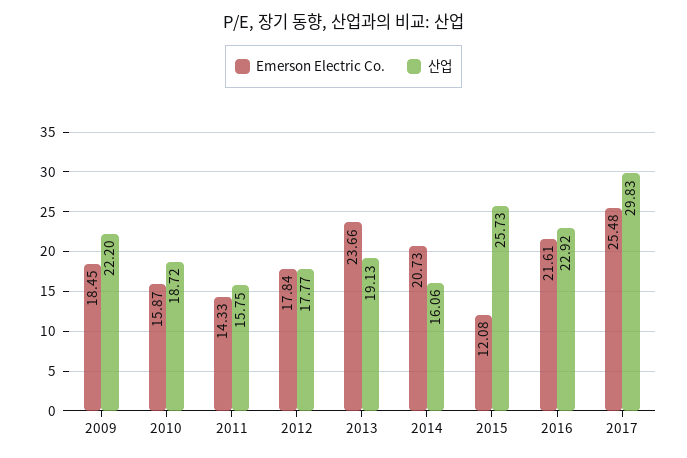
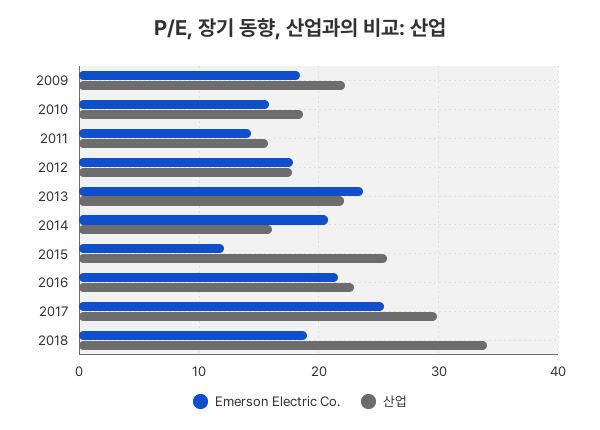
산업, 2013: 19.13 -> 22
Emerson Electric Co., 2018: none -> 19
산업, 2018: none -> 34

